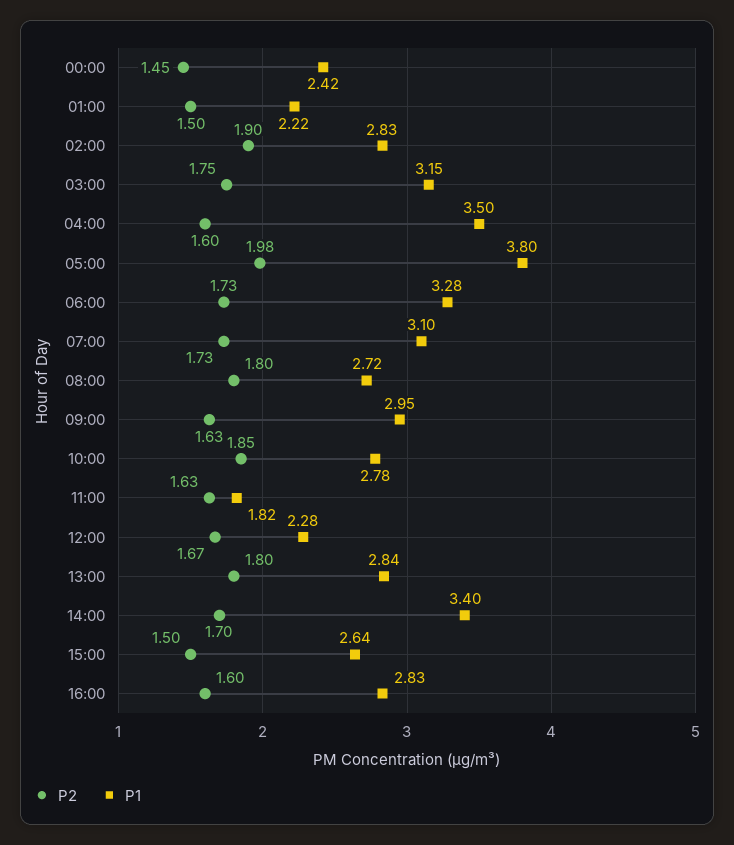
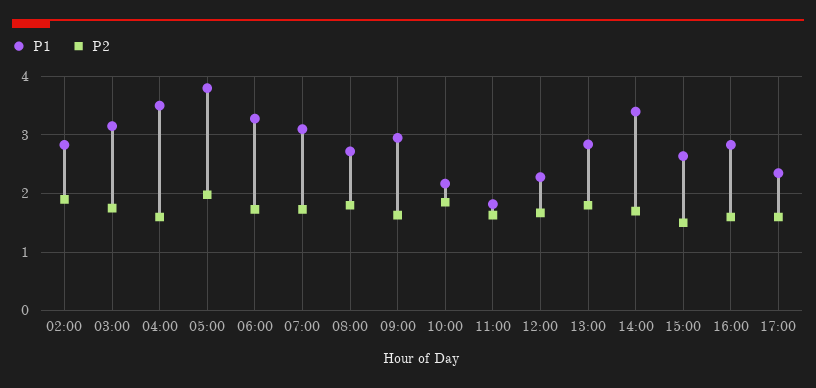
P2, 00:00: 1.45 -> none
P1, 00:00: 2.42 -> none
P2, 01:00: 1.5 -> none
P1, 01:00: 2.22 -> none
P1, 10:00: 2.78 -> 2.2
P1, 17:00: none -> 2.4
P2, 17:00: none -> 1.6

